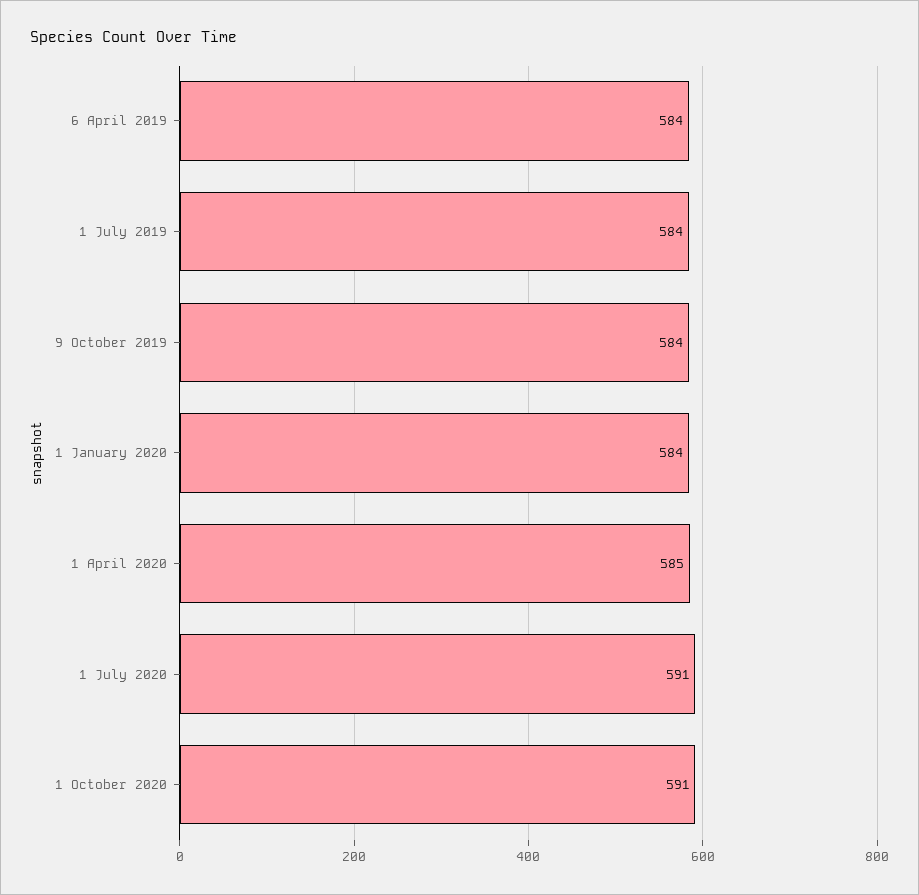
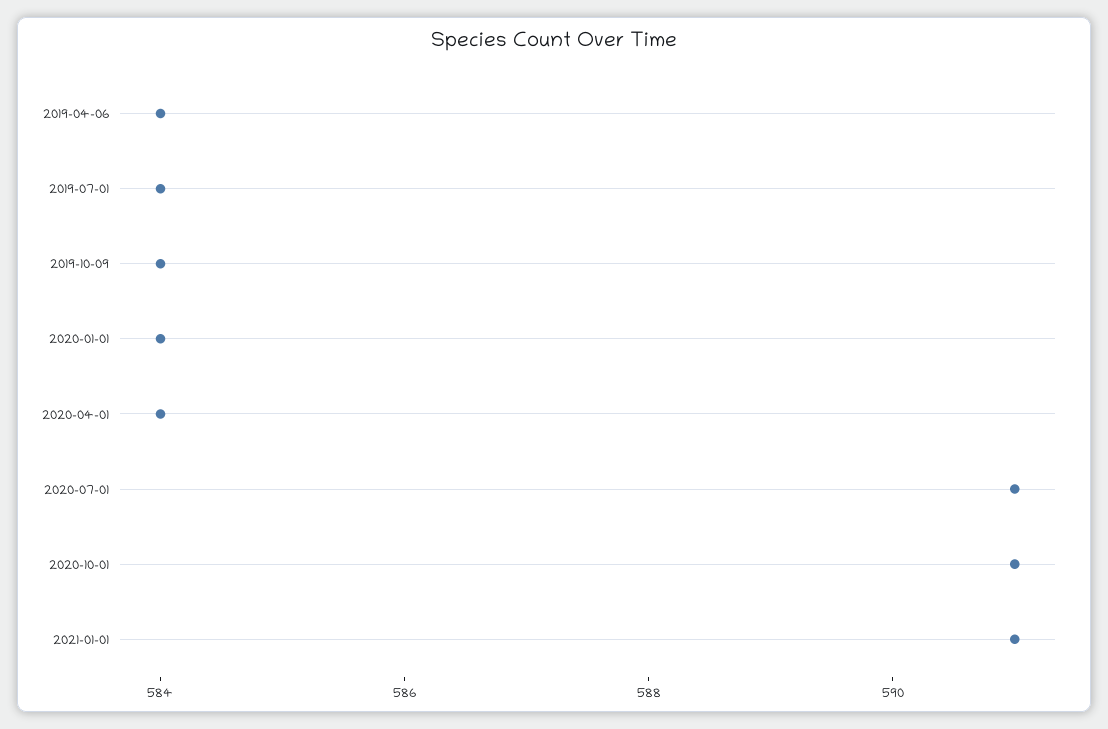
1 April 2020: 585 -> 584
2021-01-01: none -> 591

